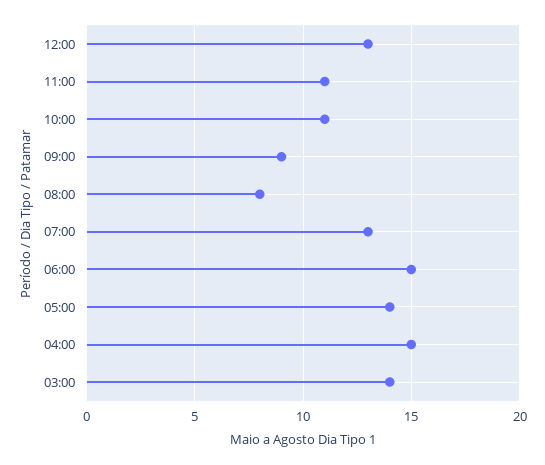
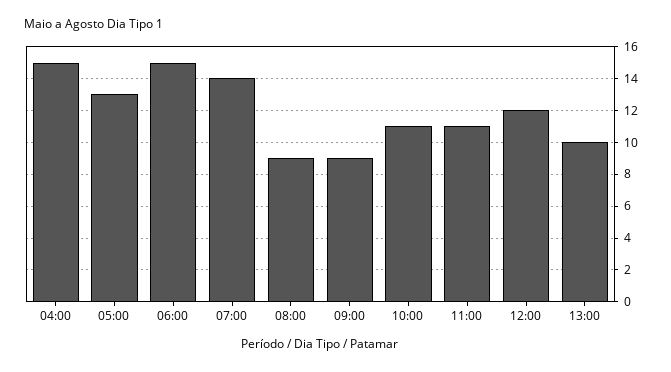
12:00: 13 -> 12
08:00: 8 -> 9
07:00: 13 -> 14
05:00: 14 -> 13
03:00: 14 -> none
13:00: none -> 10

